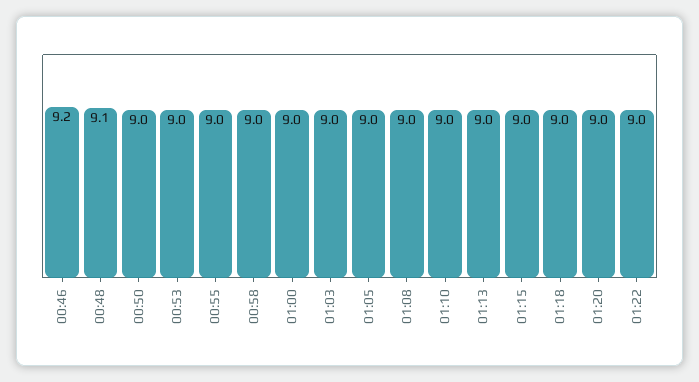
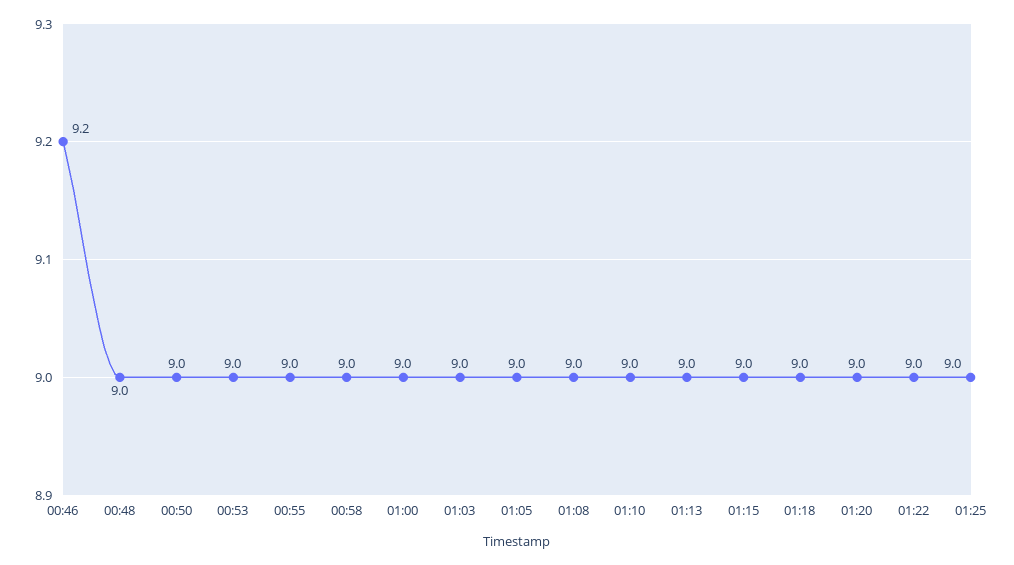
00:48: 9.1 -> 9
01:25: none -> 9

